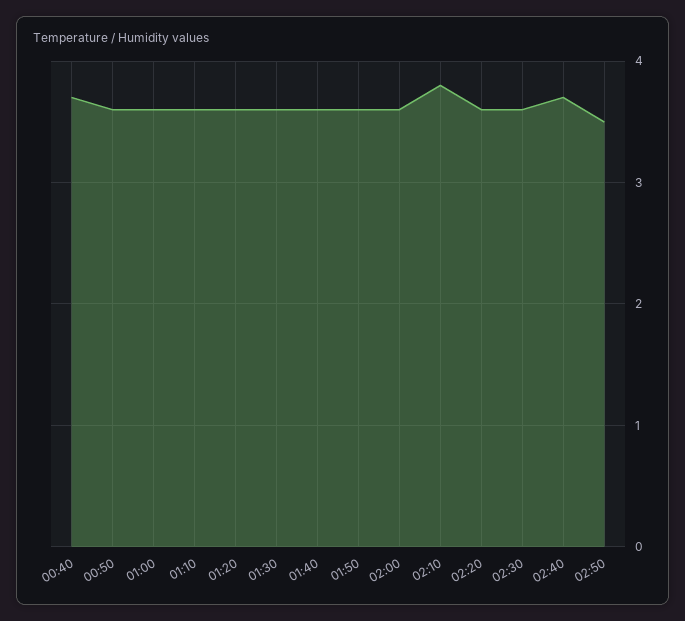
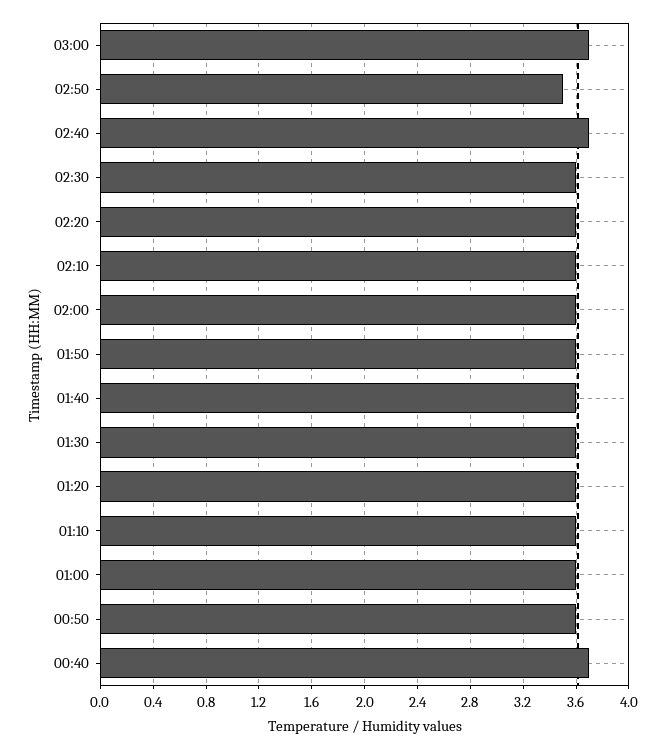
02:10: 3.8 -> 3.6
03:00: none -> 3.7

